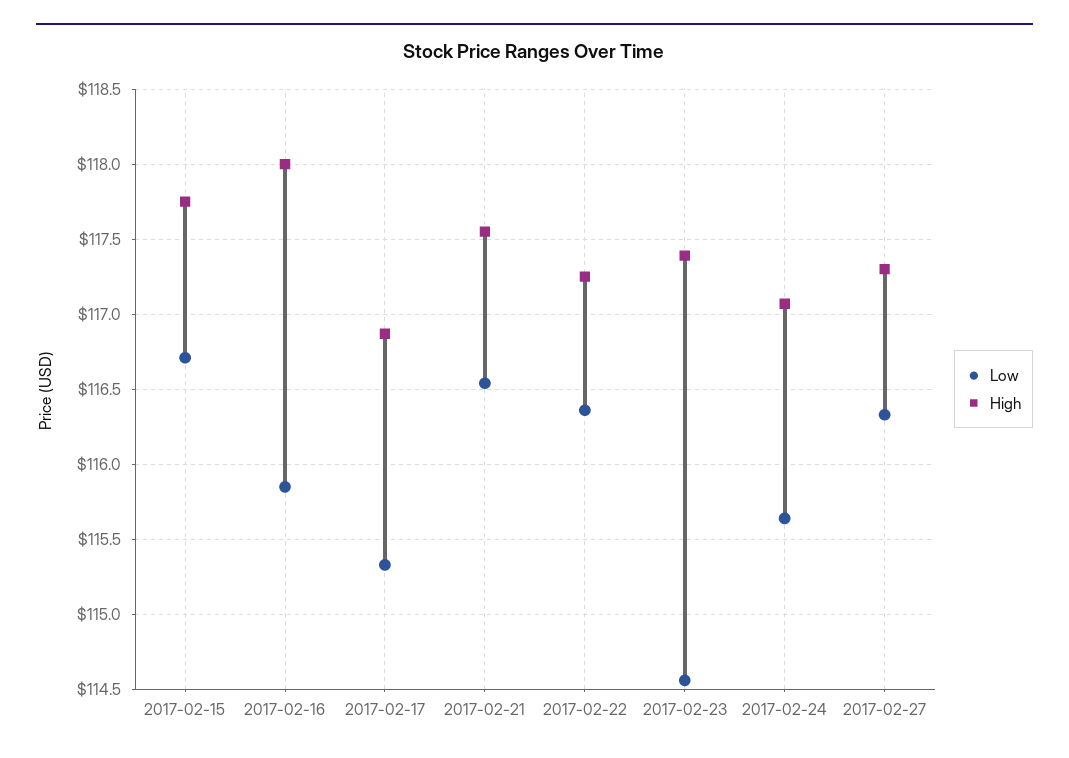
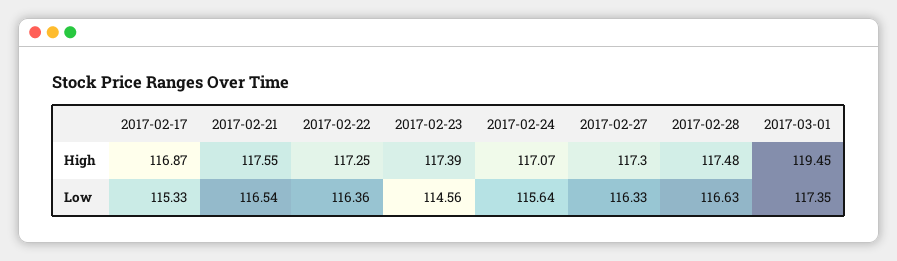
Low, 2017-02-15: 116.7 -> none
High, 2017-02-15: 117.75 -> none
Low, 2017-02-16: 115.85 -> none
High, 2017-02-16: 118 -> none
High, 2017-02-28: none -> 117.48
High, 2017-03-01: none -> 119.45
Low, 2017-02-28: none -> 116.63
Low, 2017-03-01: none -> 117.35

